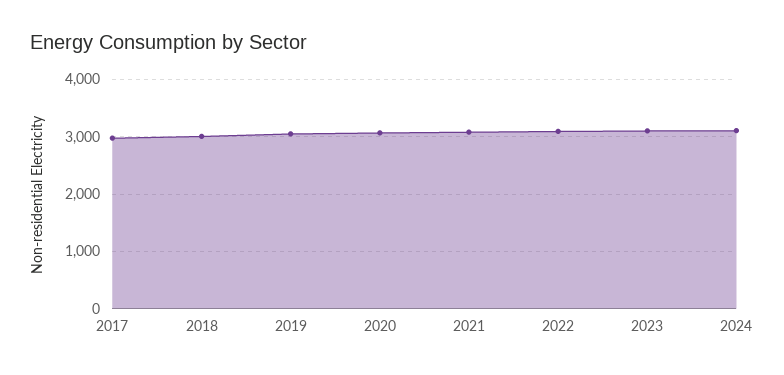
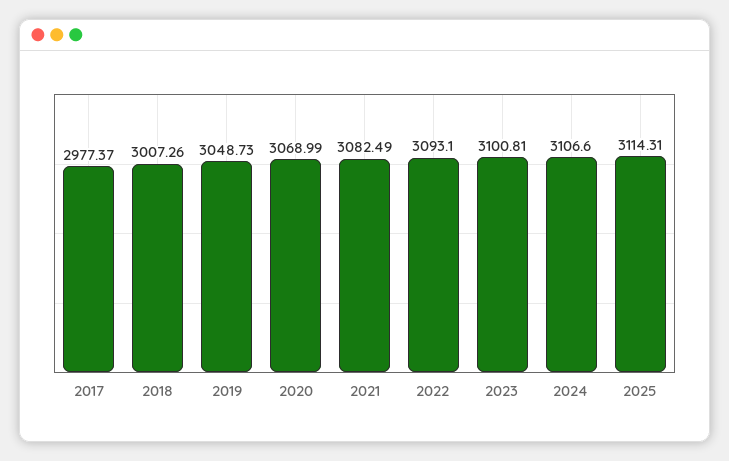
2025: none -> 3114.31

